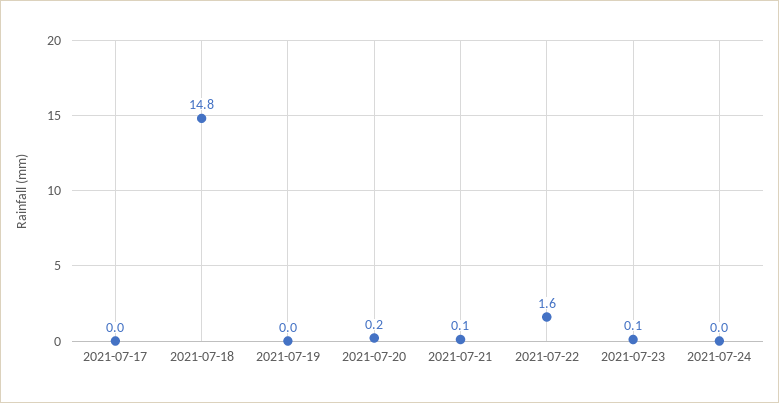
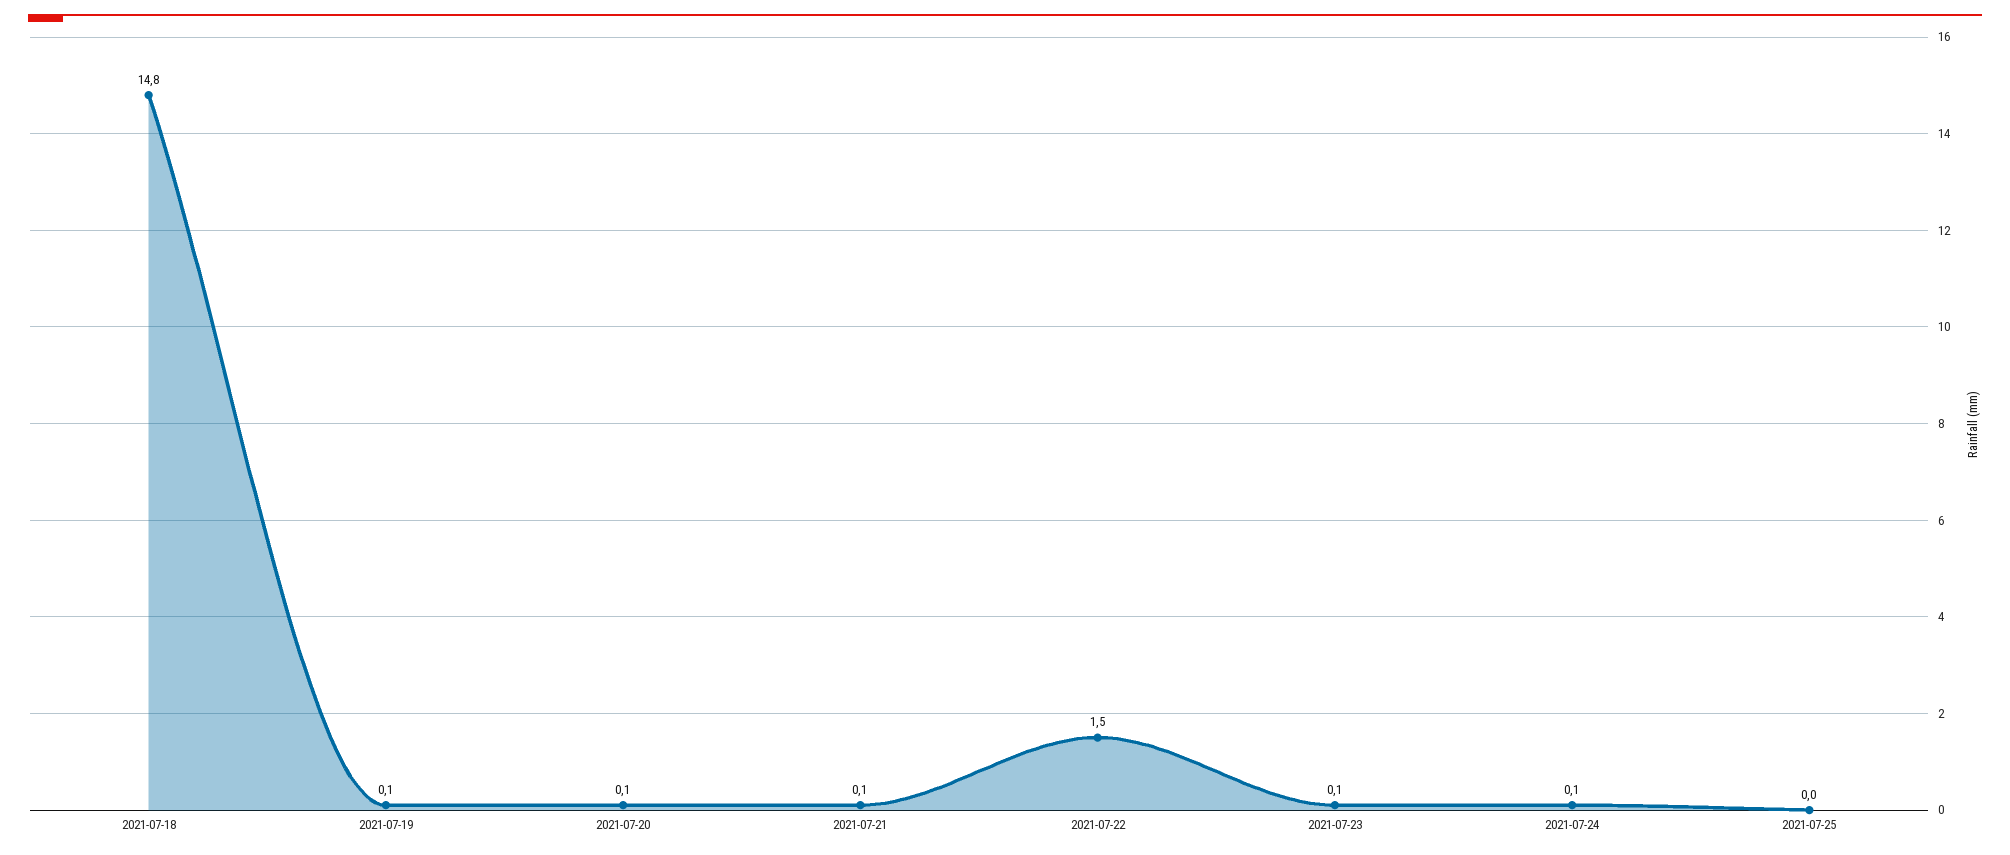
2021-07-17: 0 -> none
2021-07-19: 0 -> 0.1
2021-07-20: 0.2 -> 0.1
2021-07-22: 1.6 -> 1.5
2021-07-24: 0 -> 0.1
2021-07-25: none -> 0

